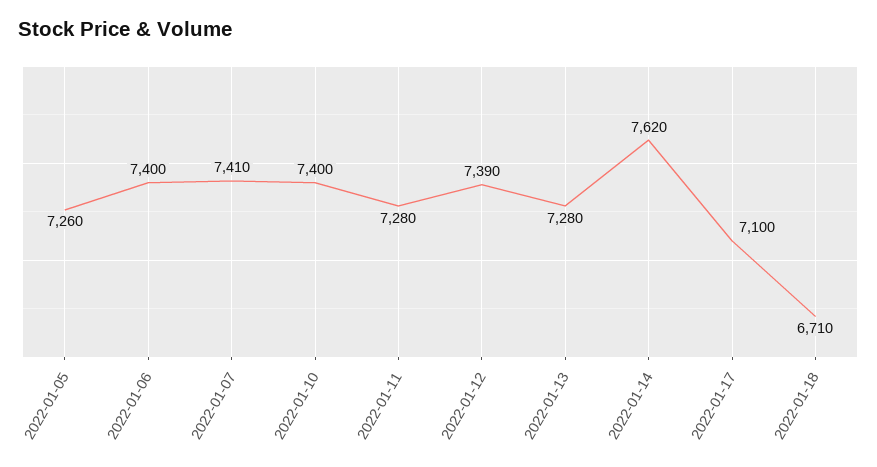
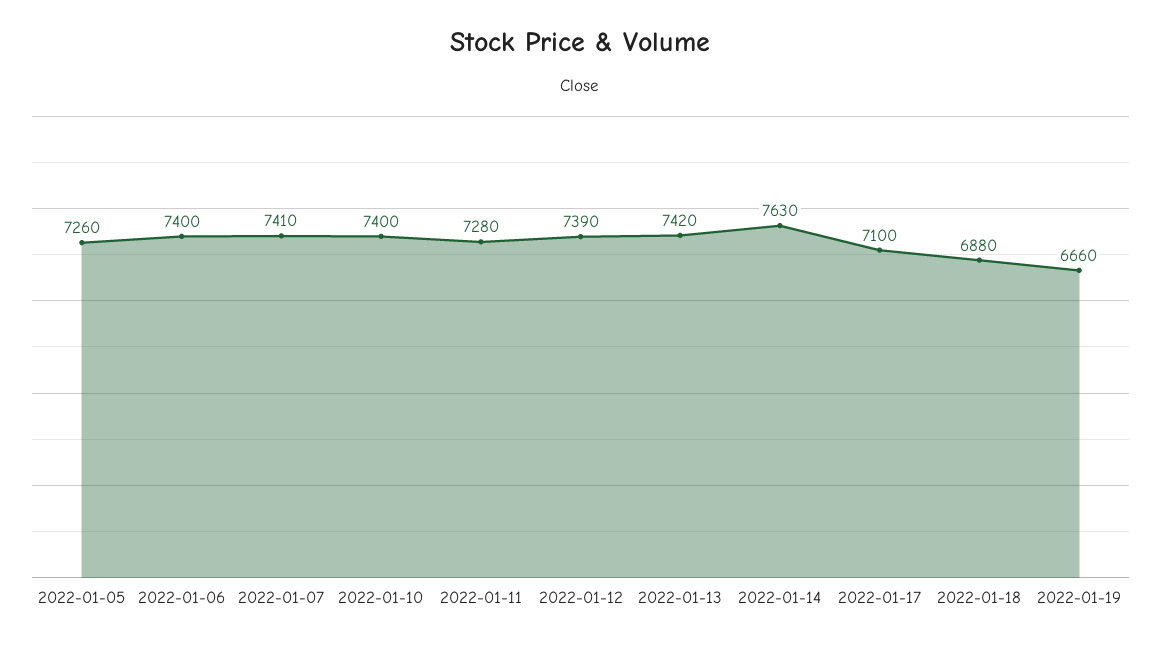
2022-01-13: 7280 -> 7420
2022-01-14: 7620 -> 7630
2022-01-18: 6710 -> 6880
2022-01-19: none -> 6660

